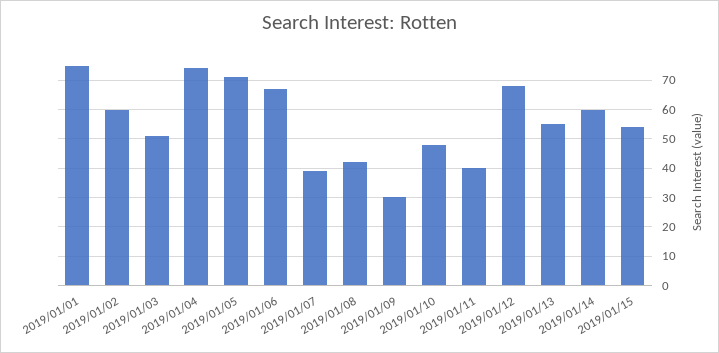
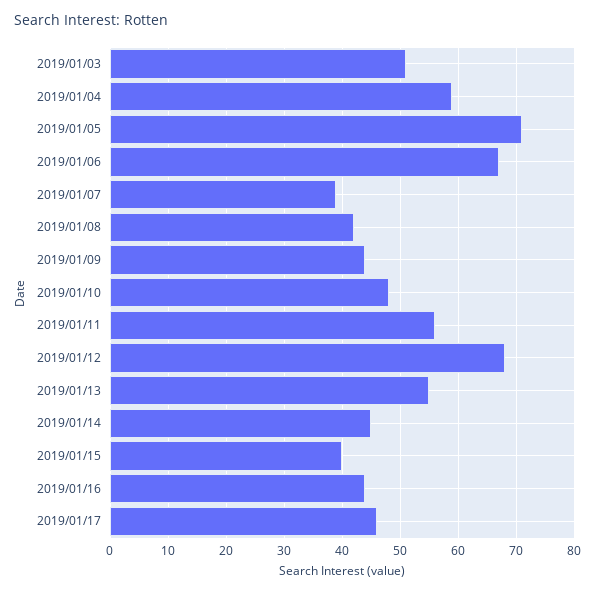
2019/01/01: 75 -> none
2019/01/02: 60 -> none
2019/01/04: 75 -> 60
2019/01/09: 30 -> 45
2019/01/11: 40 -> 55
2019/01/14: 60 -> 45
2019/01/15: 55 -> 40
2019/01/16: none -> 45
2019/01/17: none -> 45

